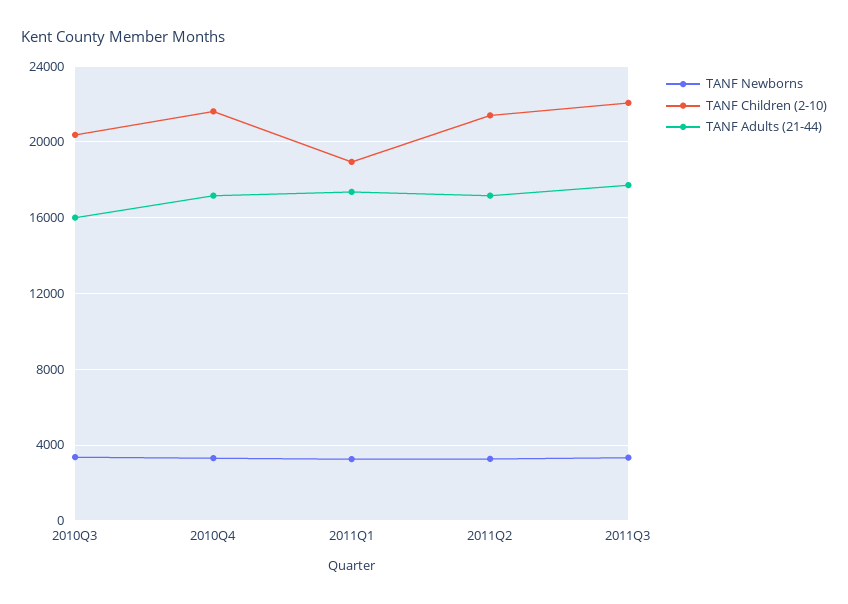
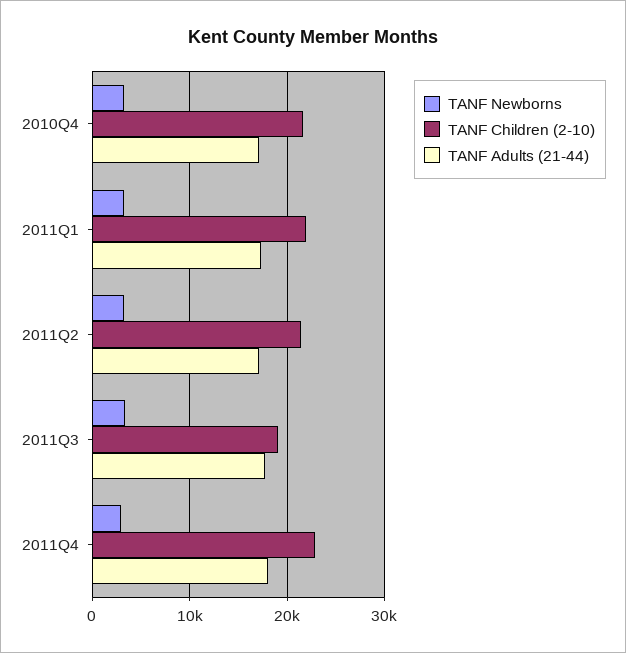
TANF Newborns, 2010Q3: 3500 -> none
TANF Children (2-10), 2010Q3: 20500 -> none
TANF Adults (21-44), 2010Q3: 16000 -> none
TANF Children (2-10), 2011Q1: 19000 -> 22000
TANF Children (2-10), 2011Q3: 22000 -> 19000
TANF Newborns, 2011Q4: none -> 3000
TANF Children (2-10), 2011Q4: none -> 23000
TANF Adults (21-44), 2011Q4: none -> 18000

